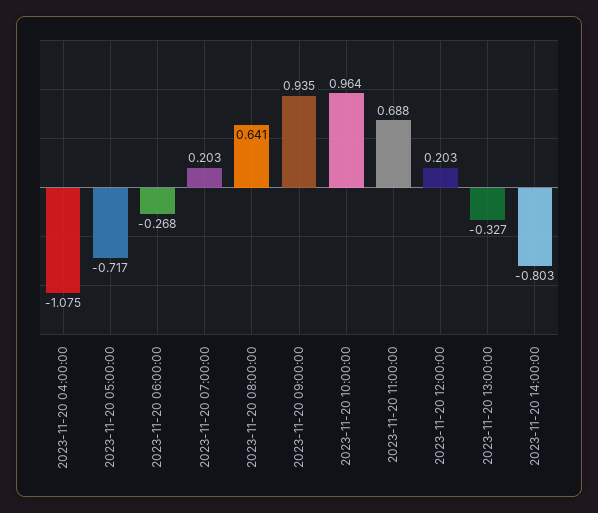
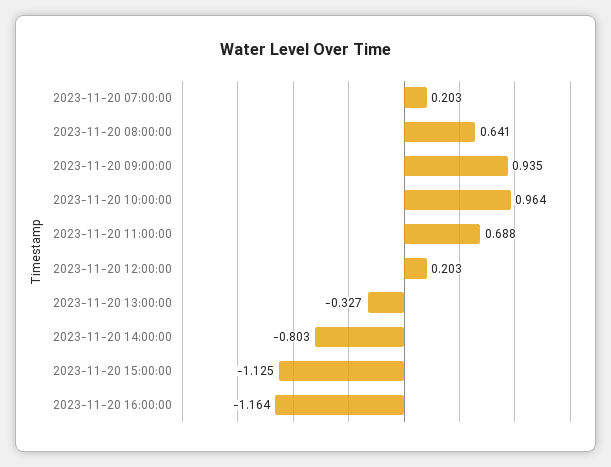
2023-11-20 04:00:00: -1.075 -> none
2023-11-20 05:00:00: -0.717 -> none
2023-11-20 06:00:00: -0.268 -> none
2023-11-20 15:00:00: none -> -1.125
2023-11-20 16:00:00: none -> -1.164

